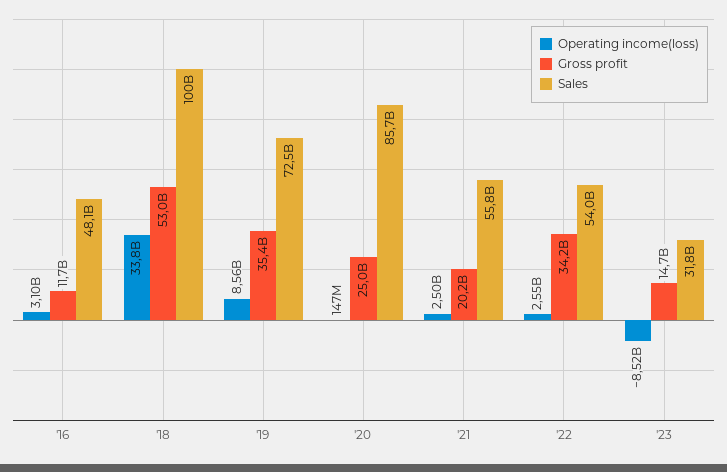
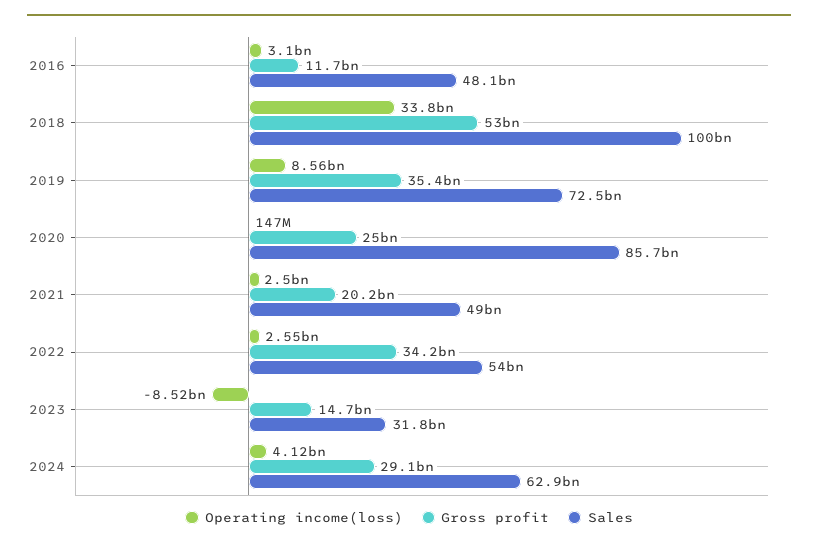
Sales, '21: 55800000000 -> 49000000000
Operating income(loss), 2024: none -> 4120000000
Gross profit, 2024: none -> 29100000000
Sales, 2024: none -> 62900000000

